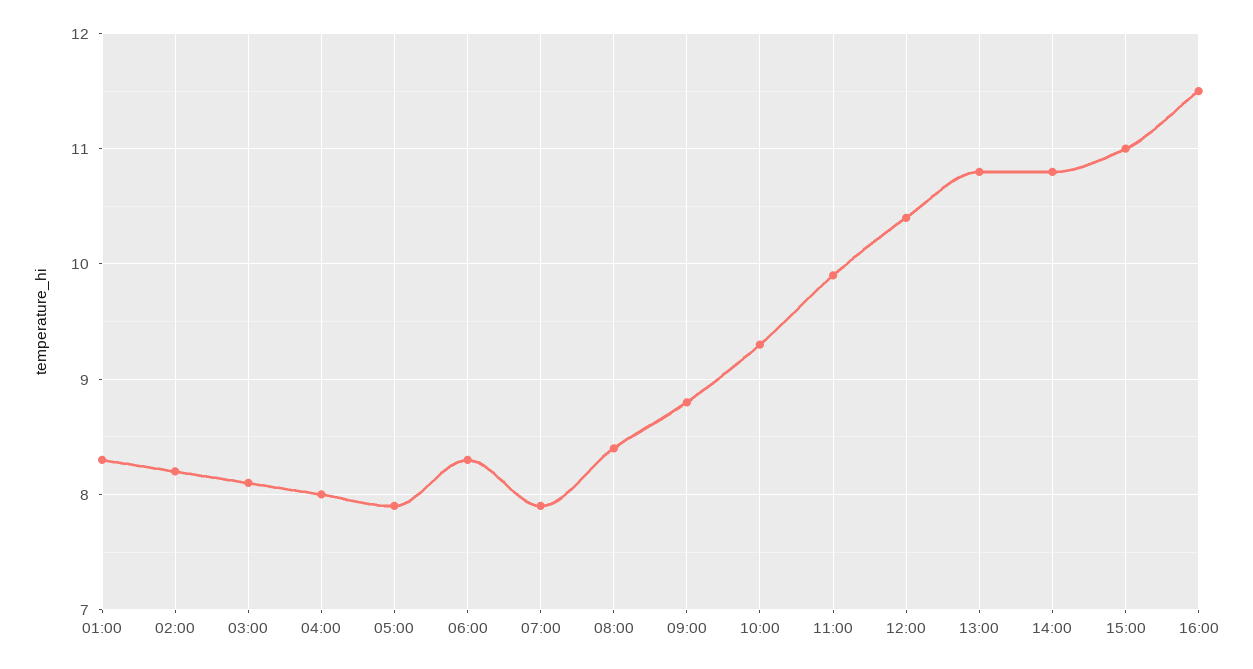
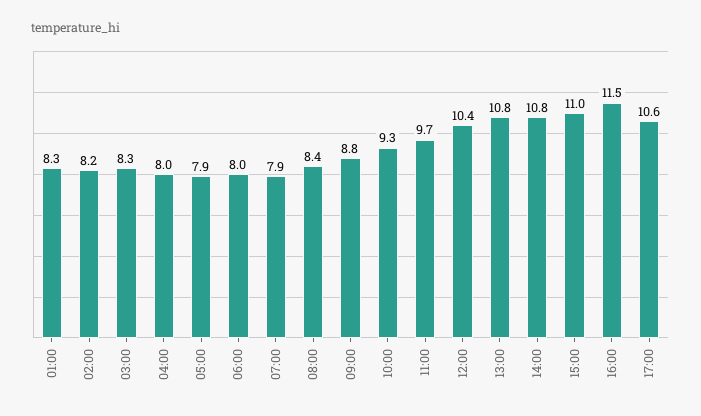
03:00: 8.1 -> 8.3
06:00: 8.3 -> 8
11:00: 9.9 -> 9.7
17:00: none -> 10.6

